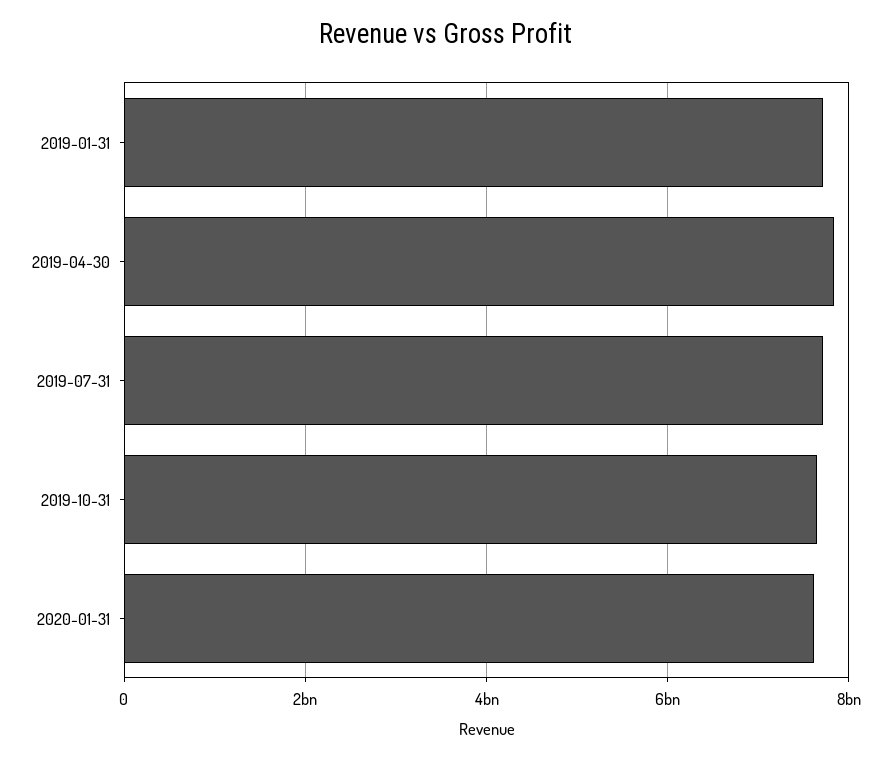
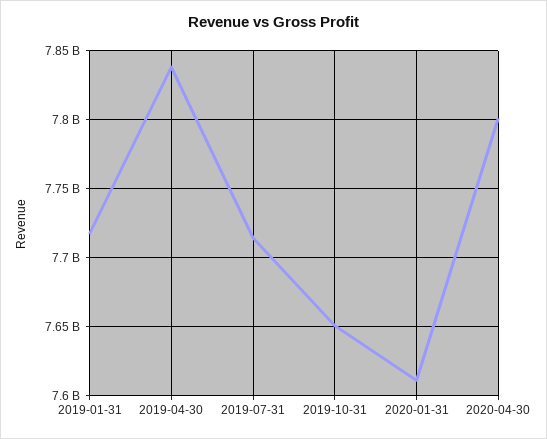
2020-04-30: none -> 7800000000

